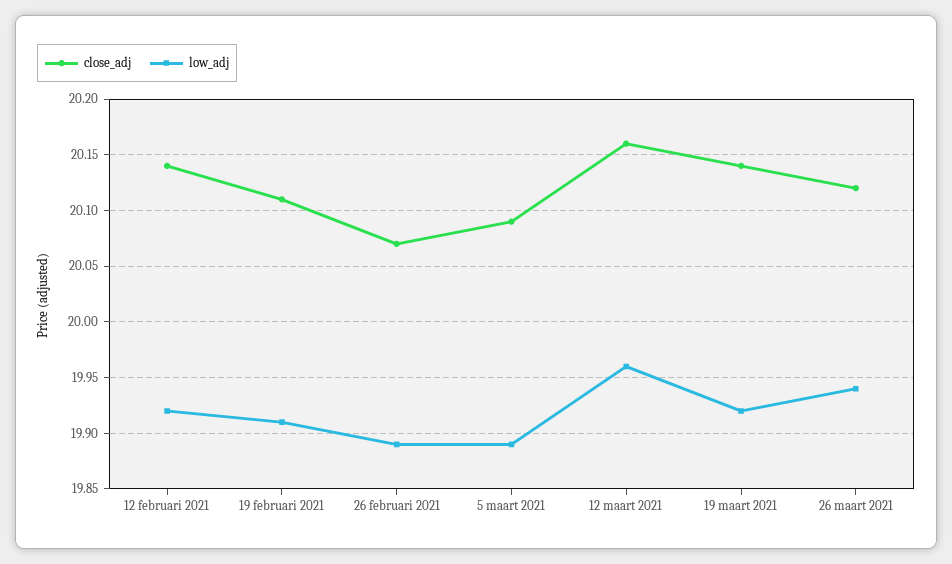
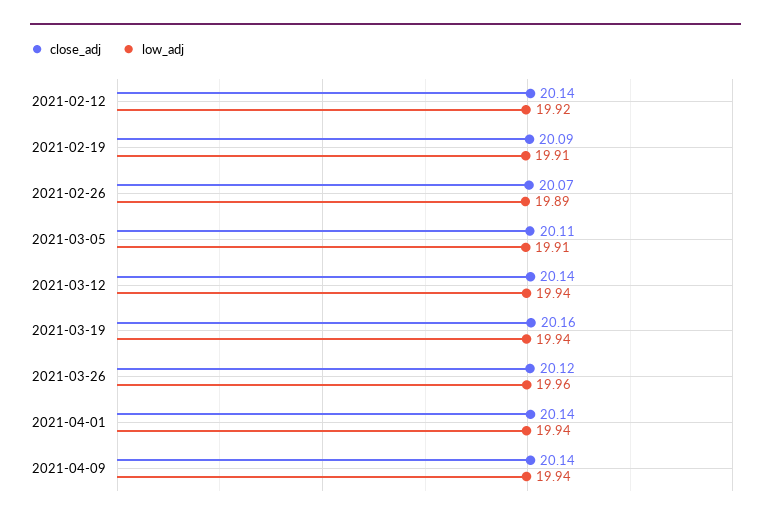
close_adj, 19 februari 2021: 20.11 -> 20.09
close_adj, 5 maart 2021: 20.09 -> 20.11
low_adj, 5 maart 2021: 19.89 -> 19.91
close_adj, 12 maart 2021: 20.16 -> 20.14
low_adj, 12 maart 2021: 19.96 -> 19.94
close_adj, 19 maart 2021: 20.14 -> 20.16
low_adj, 19 maart 2021: 19.92 -> 19.94
low_adj, 26 maart 2021: 19.94 -> 19.96
close_adj, 2021-04-01: none -> 20.14
low_adj, 2021-04-01: none -> 19.94
close_adj, 2021-04-09: none -> 20.14
low_adj, 2021-04-09: none -> 19.94

